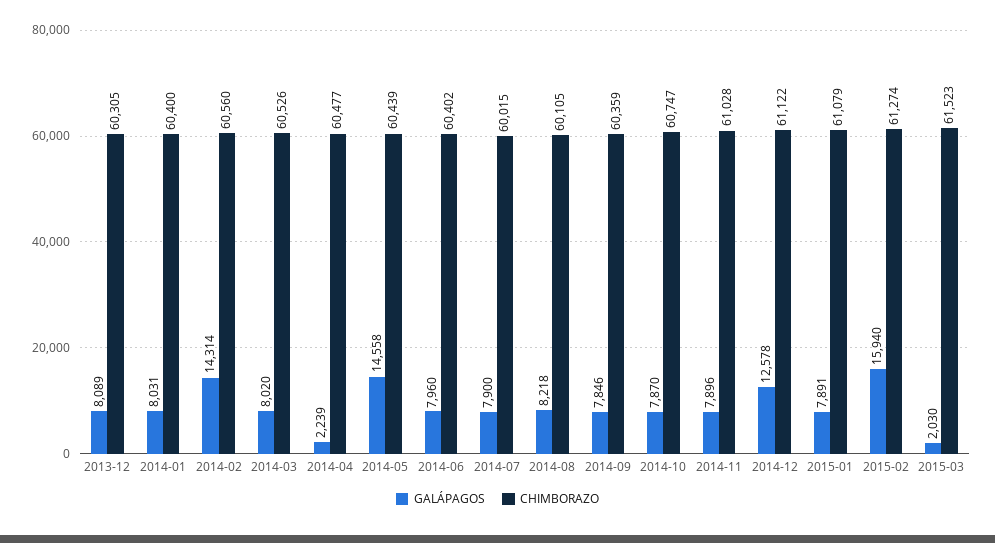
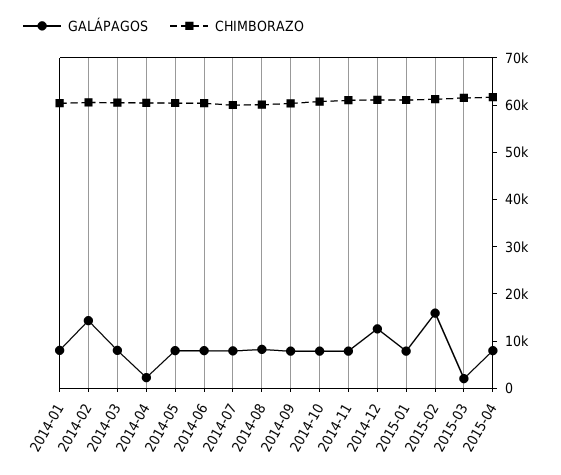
GALÁPAGOS, 2013-12: 8089 -> none
CHIMBORAZO, 2013-12: 60305 -> none
GALÁPAGOS, 2014-05: 14558 -> 8000
GALÁPAGOS, 2015-04: none -> 8000
CHIMBORAZO, 2015-04: none -> 62000

